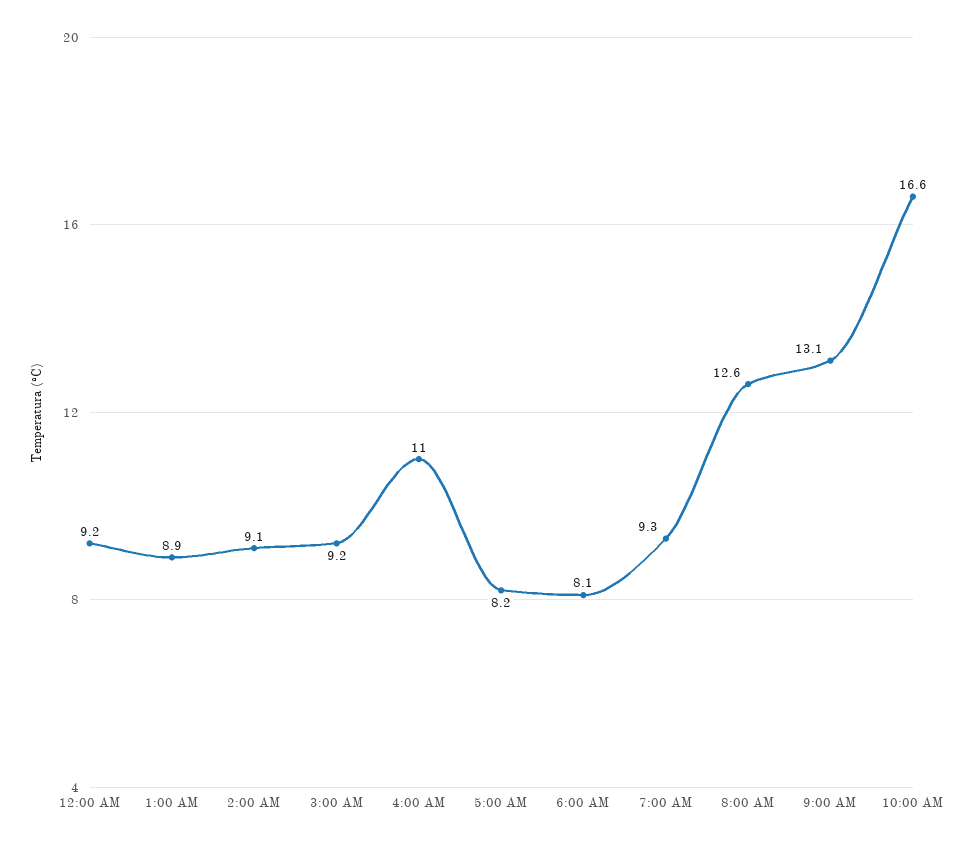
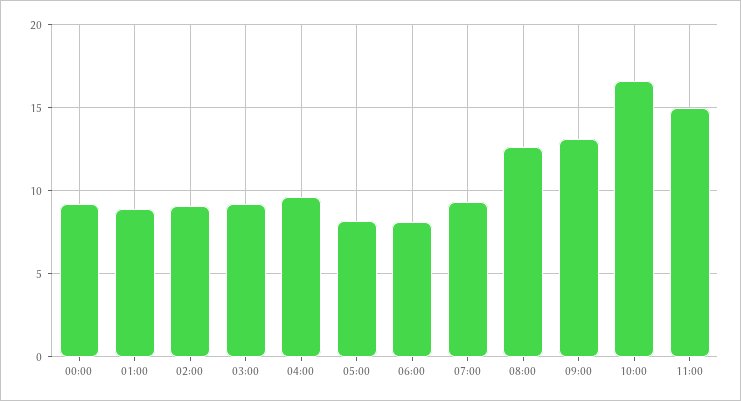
4:00 AM: 11 -> 9.5
11:00: none -> 15

